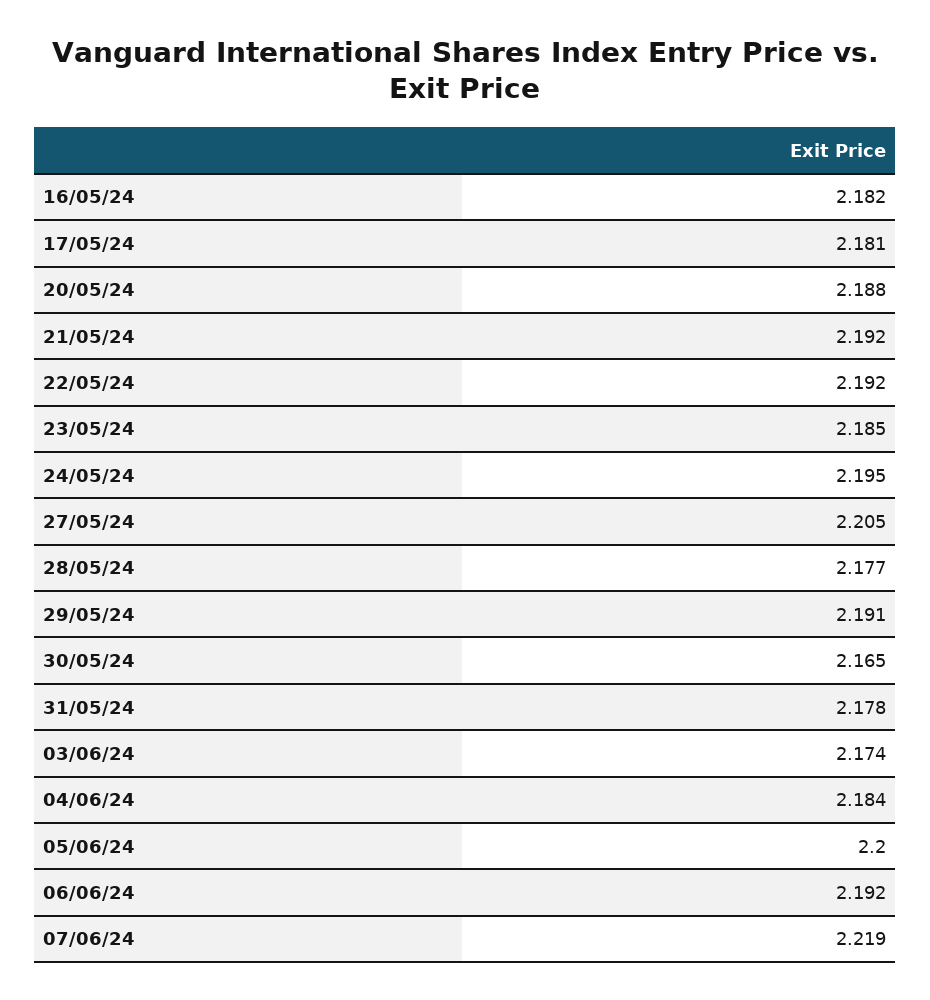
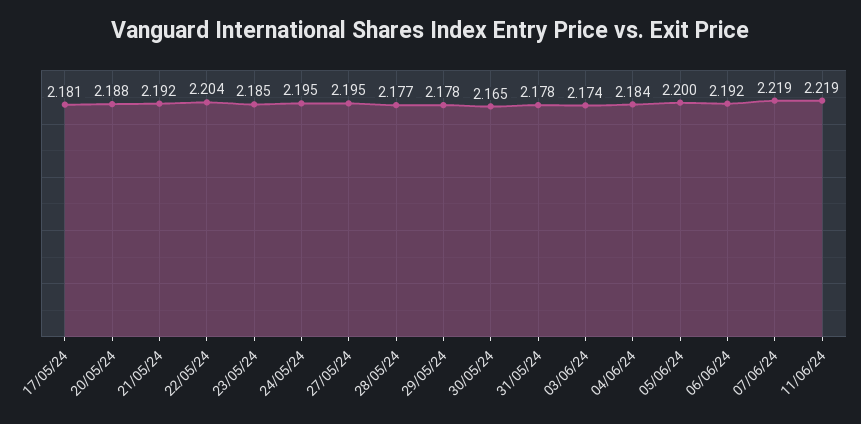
16/05/24: 2.182 -> none
22/05/24: 2.192 -> 2.204
27/05/24: 2.205 -> 2.195
29/05/24: 2.191 -> 2.178
11/06/24: none -> 2.219

